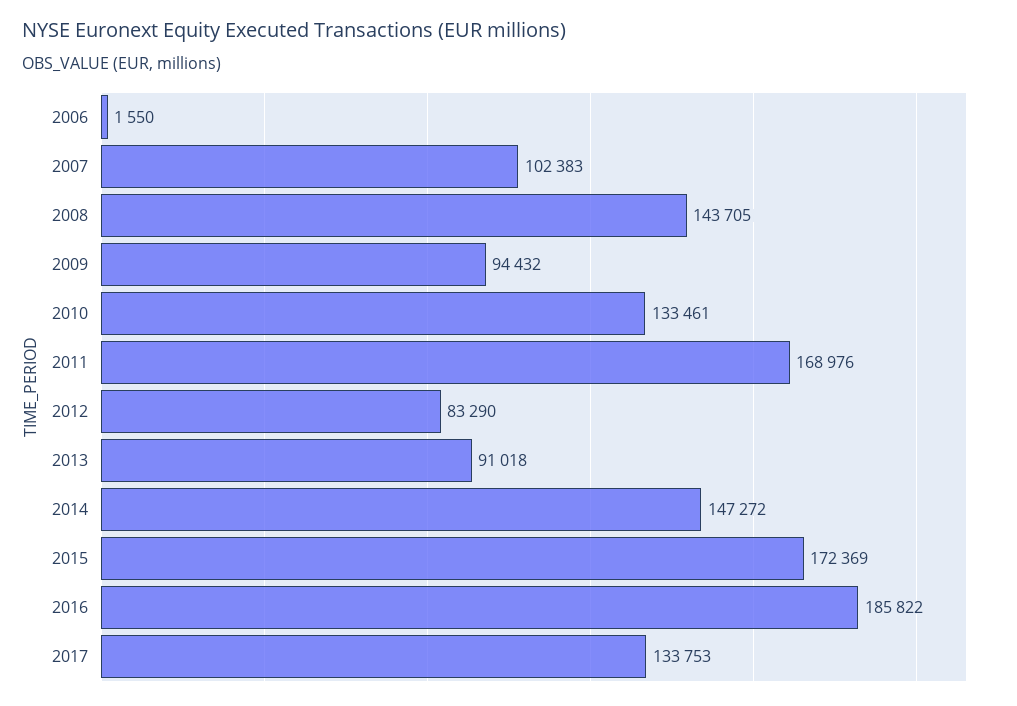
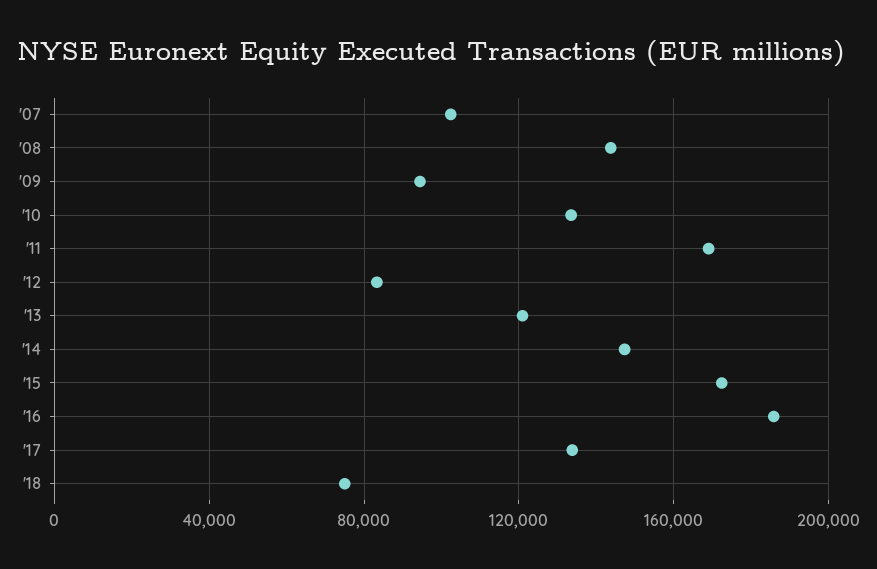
2006: 1550 -> none
2013: 91018 -> 120000
'18: none -> 75000

